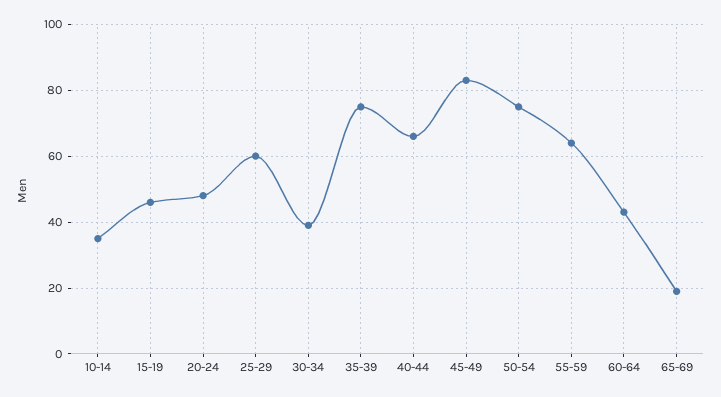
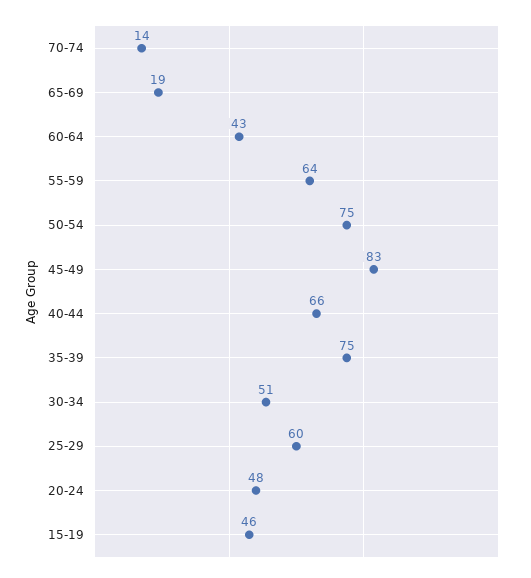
10-14: 35 -> none
30-34: 40 -> 51
70-74: none -> 14

